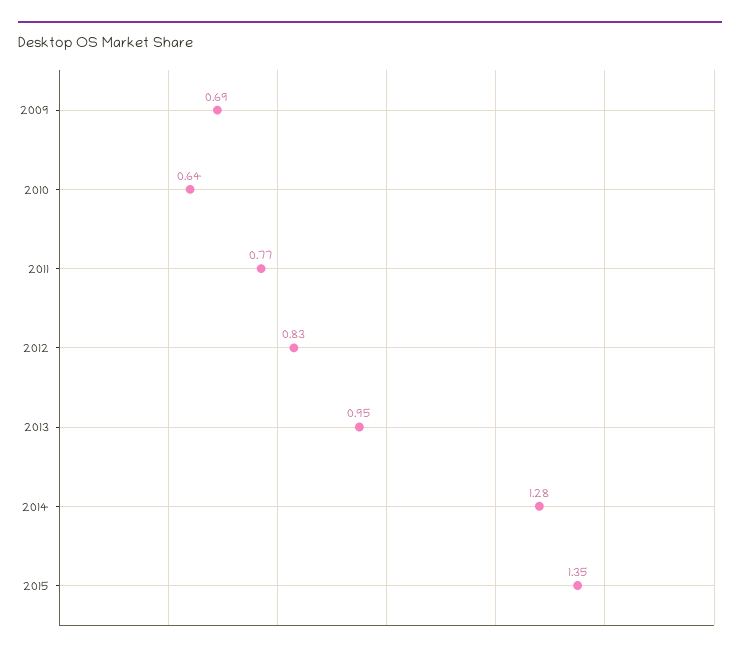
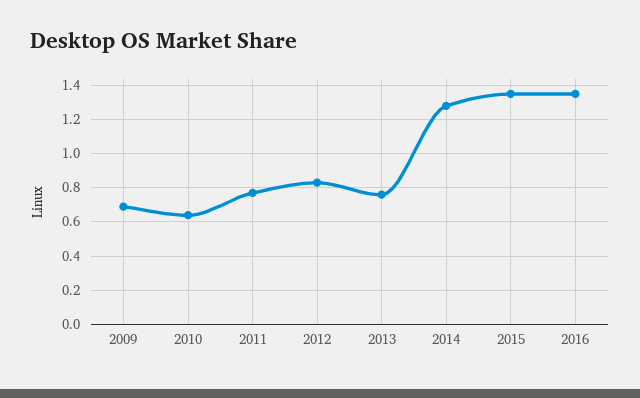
2013: 0.95 -> 0.75
2016: none -> 1.35

